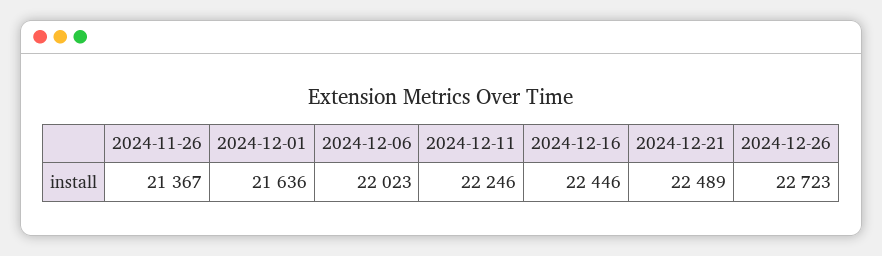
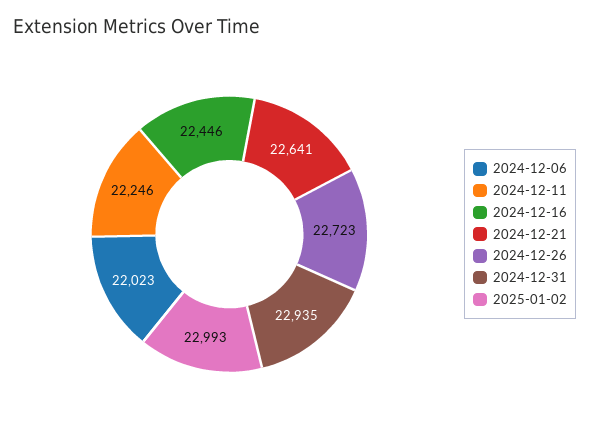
2024-11-26: 21367 -> none
2024-12-01: 21636 -> none
2024-12-21: 22489 -> 22641
2024-12-31: none -> 22935
2025-01-02: none -> 22993

